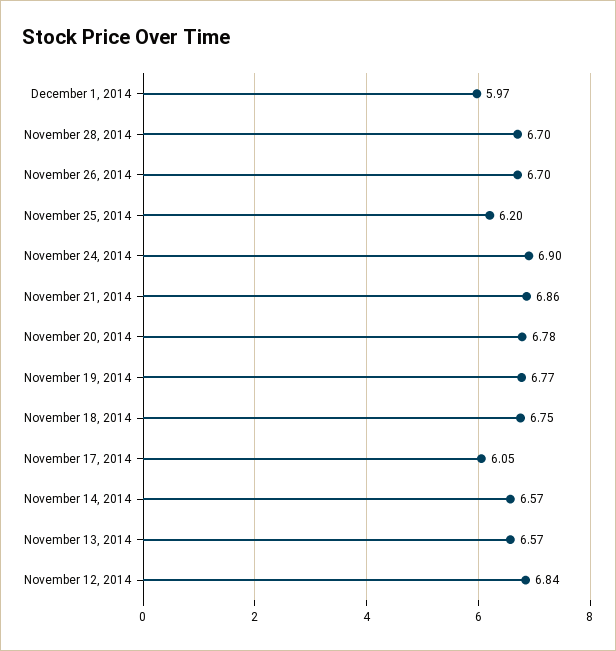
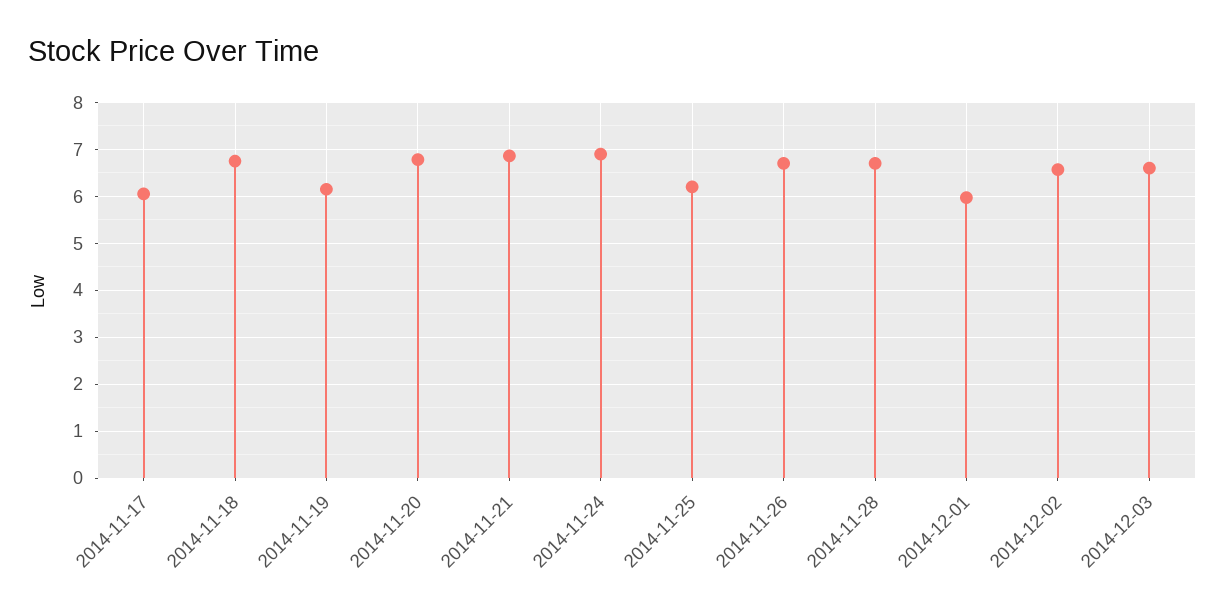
November 19, 2014: 6.77 -> 6.2
November 14, 2014: 6.57 -> none
November 13, 2014: 6.57 -> none
November 12, 2014: 6.84 -> none
2014-12-02: none -> 6.6
2014-12-03: none -> 6.6

